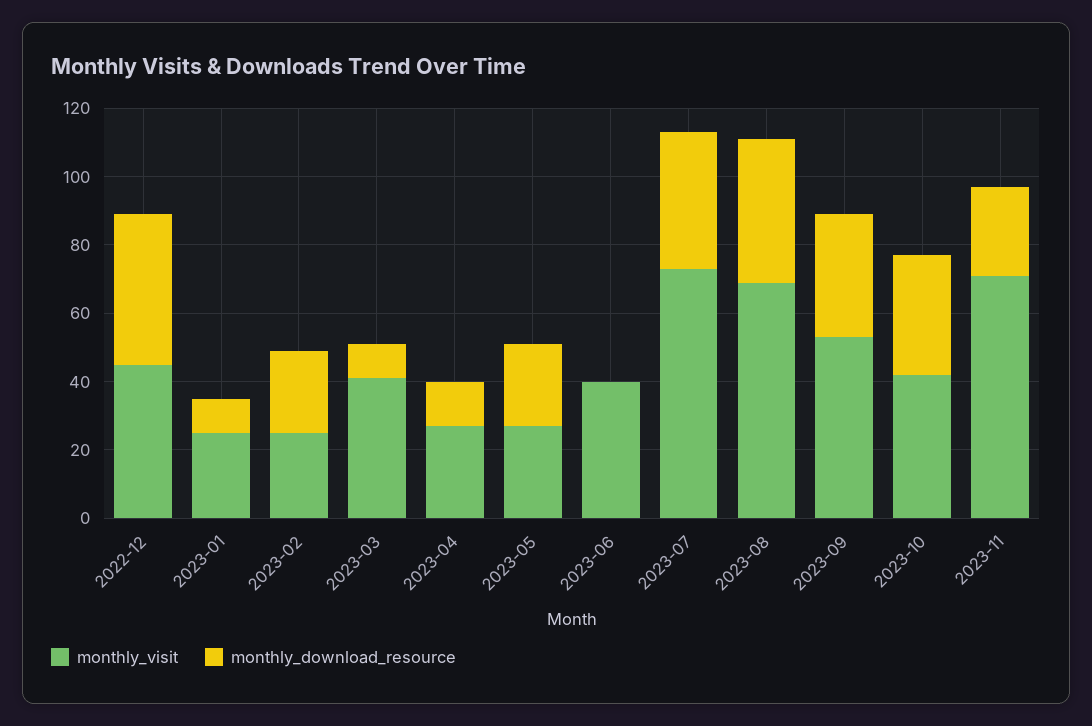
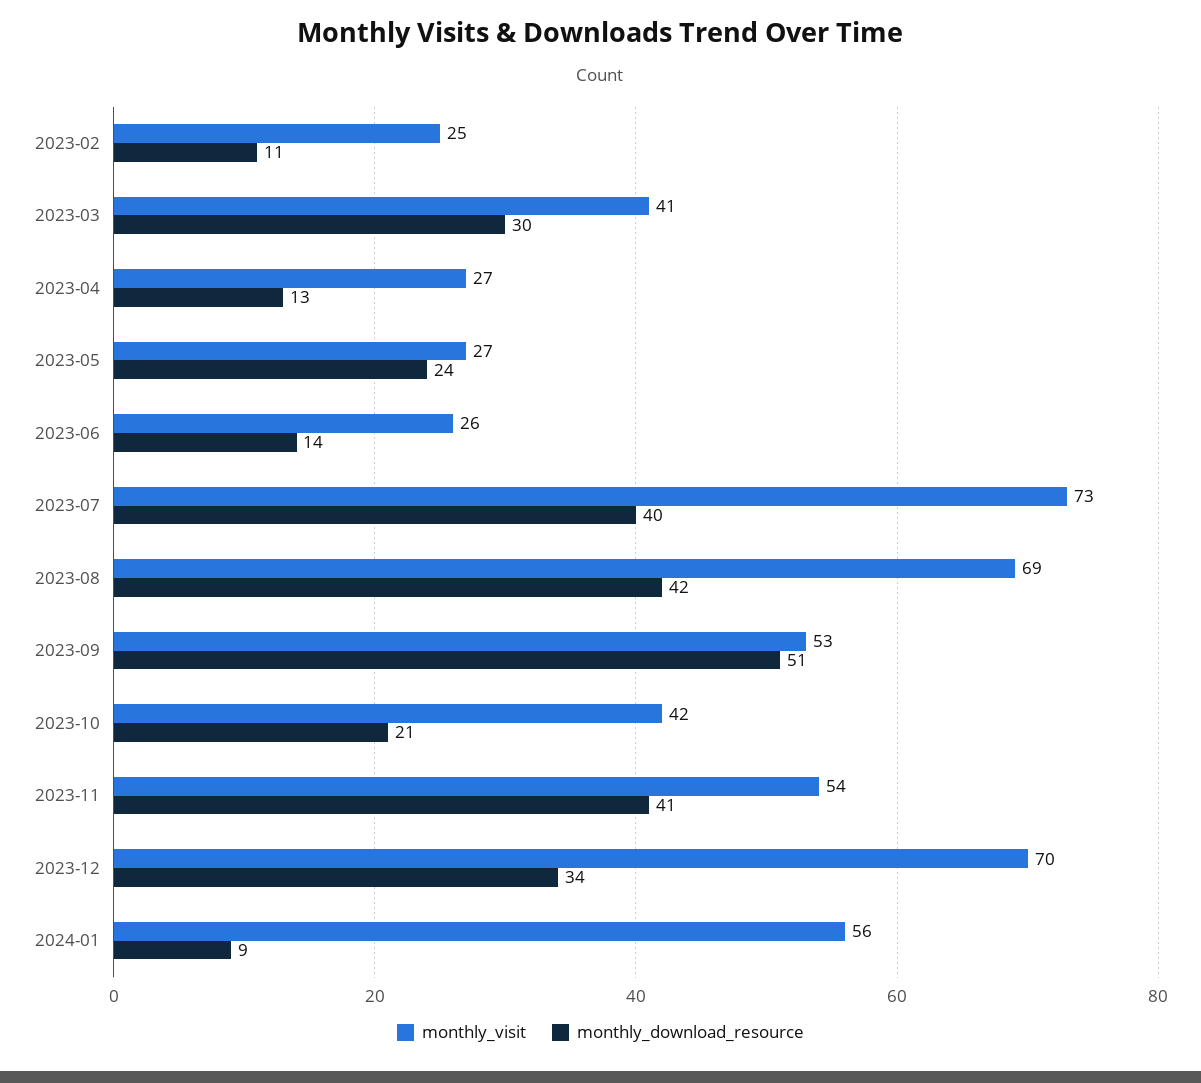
monthly_visit, 2022-12: 45 -> none
monthly_download_resource, 2022-12: 45 -> none
monthly_visit, 2023-01: 25 -> none
monthly_download_resource, 2023-01: 10 -> none
monthly_download_resource, 2023-02: 25 -> 11
monthly_download_resource, 2023-03: 10 -> 30
monthly_visit, 2023-06: 40 -> 26
monthly_download_resource, 2023-06: 0 -> 14
monthly_download_resource, 2023-09: 35 -> 51
monthly_download_resource, 2023-10: 35 -> 21
monthly_visit, 2023-11: 70 -> 54
monthly_download_resource, 2023-11: 25 -> 41
monthly_visit, 2023-12: none -> 70
monthly_download_resource, 2023-12: none -> 34
monthly_visit, 2024-01: none -> 56
monthly_download_resource, 2024-01: none -> 9

